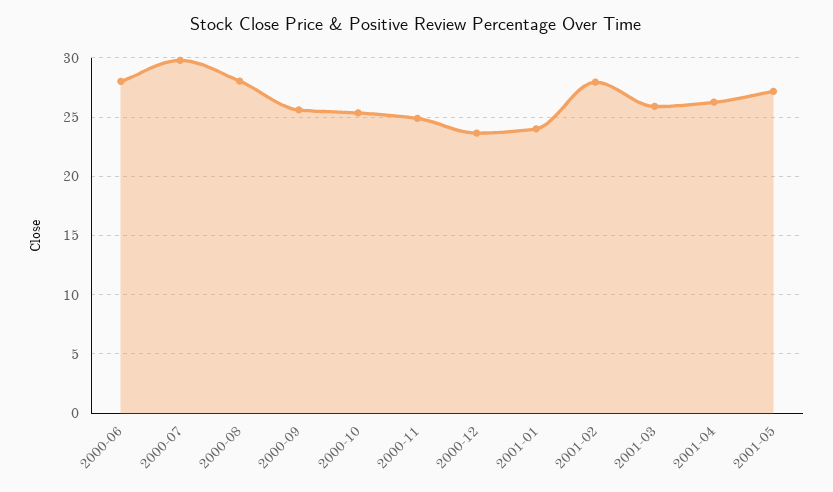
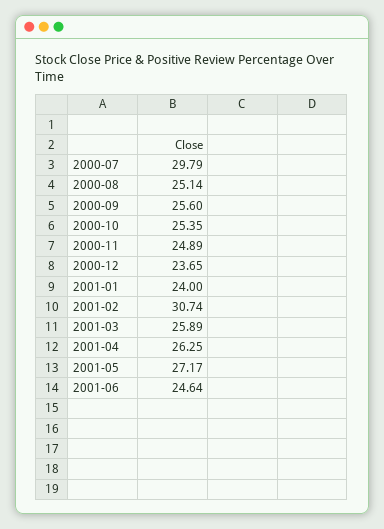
2000-06: 28 -> none
2000-08: 28 -> 25.14
2001-02: 28 -> 30.74
2001-06: none -> 24.64

